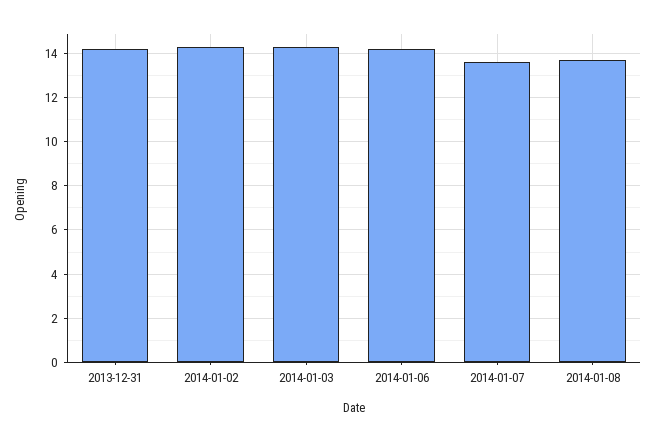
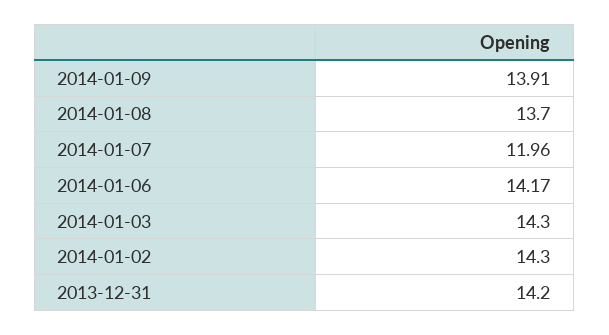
2014-01-07: 13.5 -> 11.96
2014-01-09: none -> 13.91

